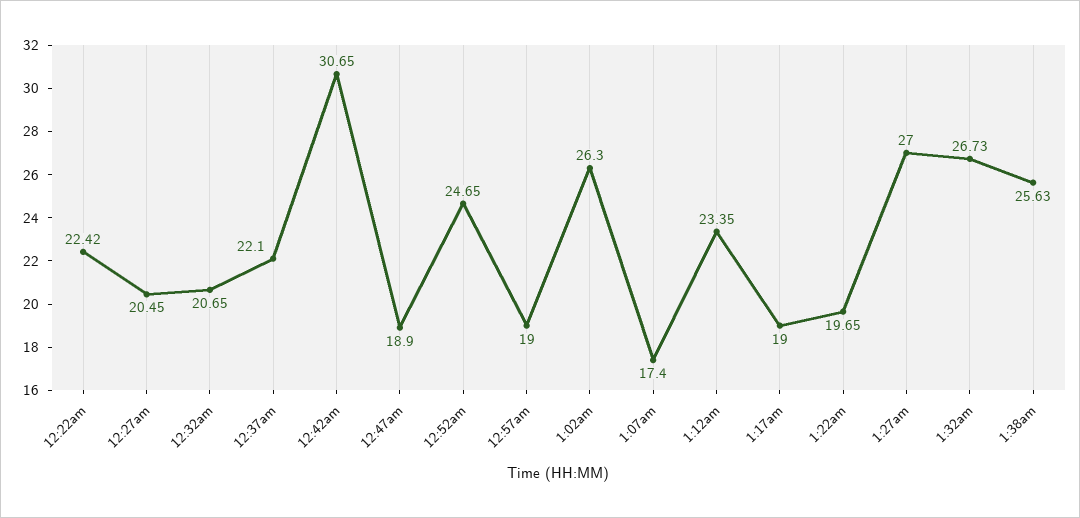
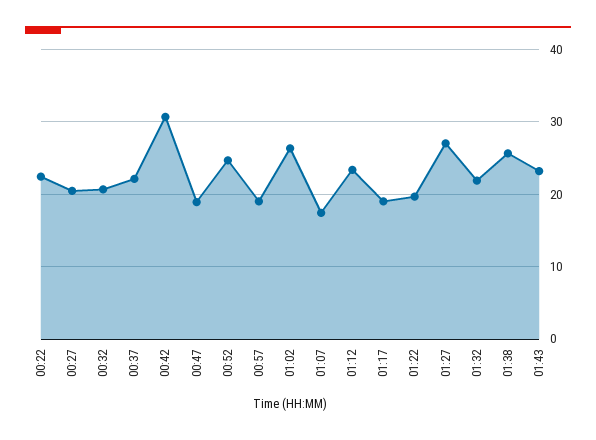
1:32am: 26.73 -> 22
01:43: none -> 23

